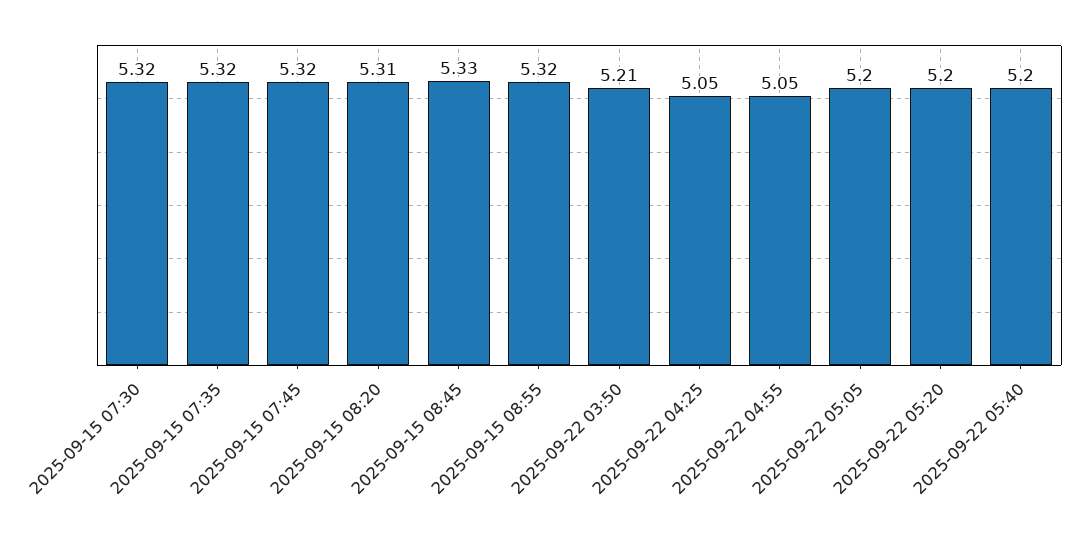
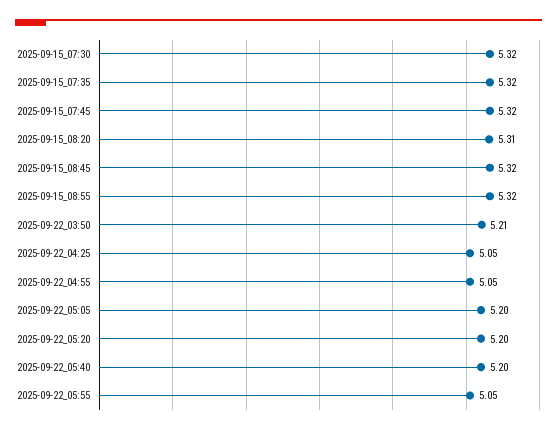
2025-09-15 08:45: 5.33 -> 5.32
2025-09-22_05:55: none -> 5.05

